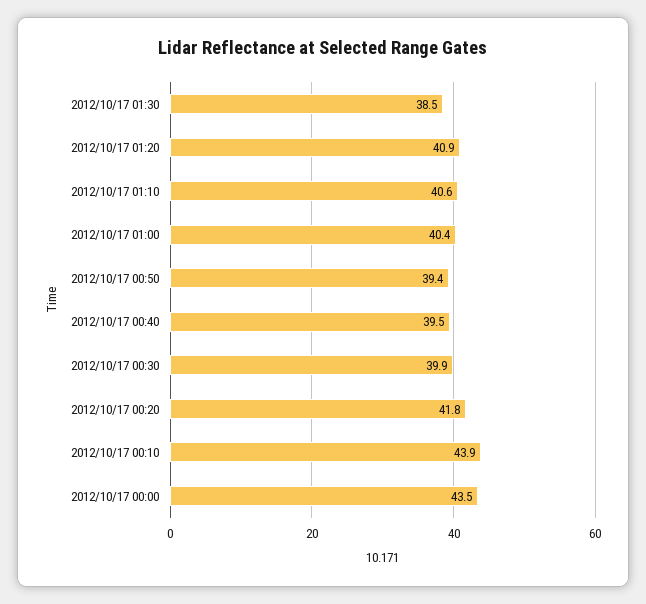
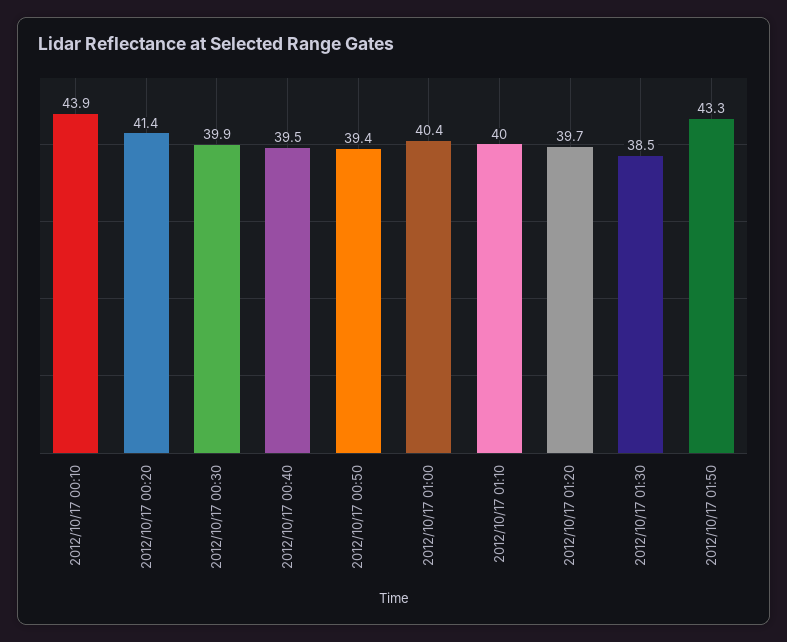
2012/10/17 01:20: 40.9 -> 39.7
2012/10/17 01:10: 40.6 -> 40
2012/10/17 00:20: 41.8 -> 41.4
2012/10/17 00:00: 43.5 -> none
2012/10/17 01:50: none -> 43.3

